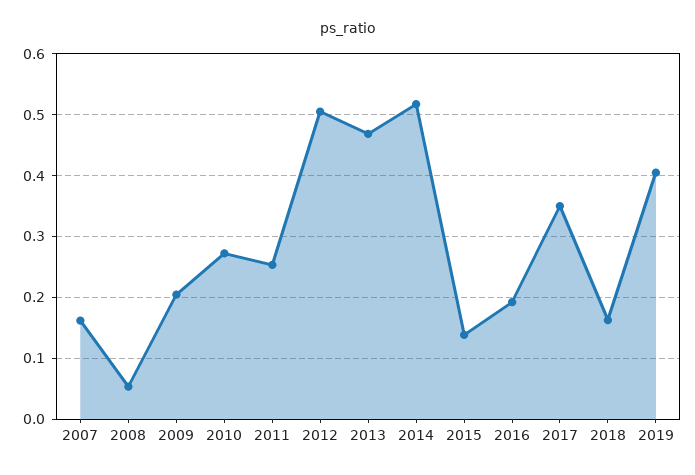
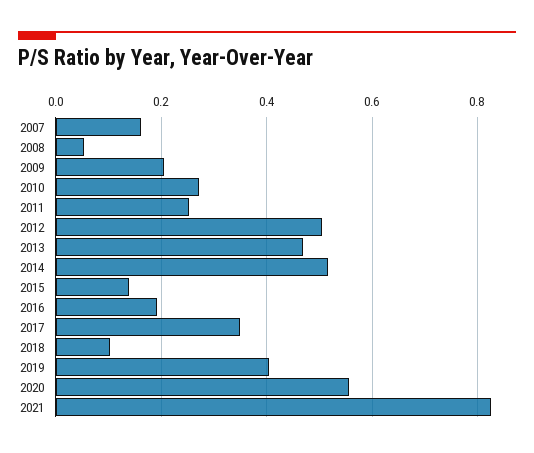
2018: 0.16 -> 0.1
2020: none -> 0.56
2021: none -> 0.82

